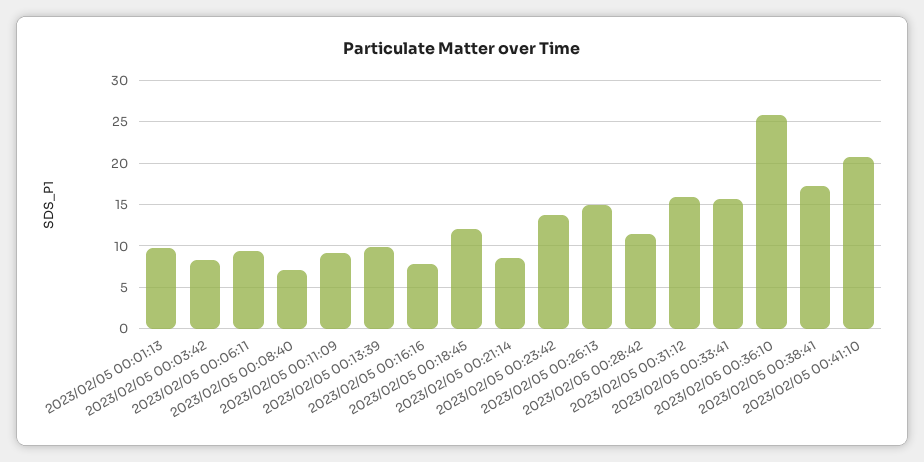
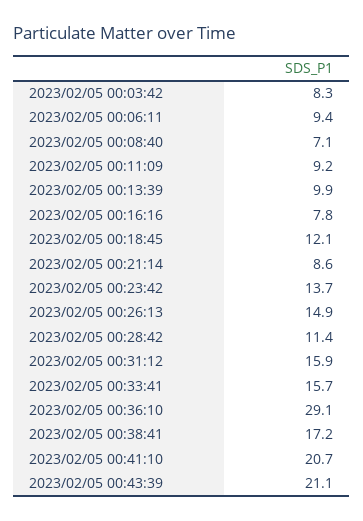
2023/02/05 00:01:13: 10 -> none
2023/02/05 00:36:10: 26 -> 29.1
2023/02/05 00:43:39: none -> 21.1

